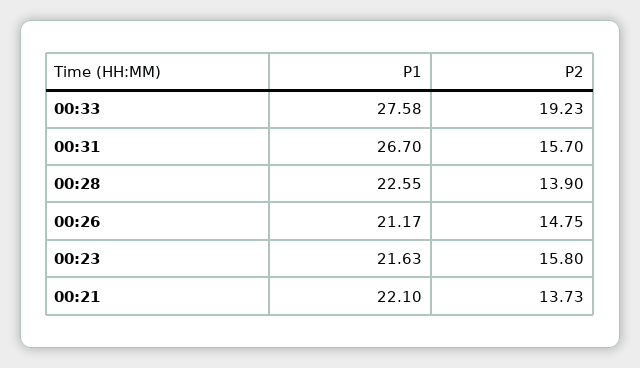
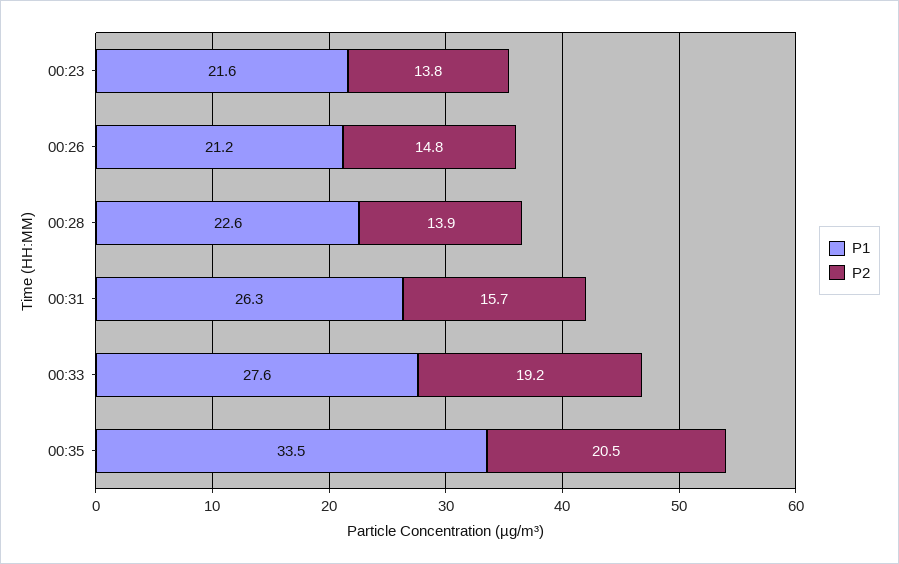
P1, 00:31: 26.7 -> 26.3
P2, 00:23: 15.8 -> 13.8
P1, 00:21: 22.1 -> none
P2, 00:21: 13.73 -> none
P1, 00:35: none -> 33.5
P2, 00:35: none -> 20.5

